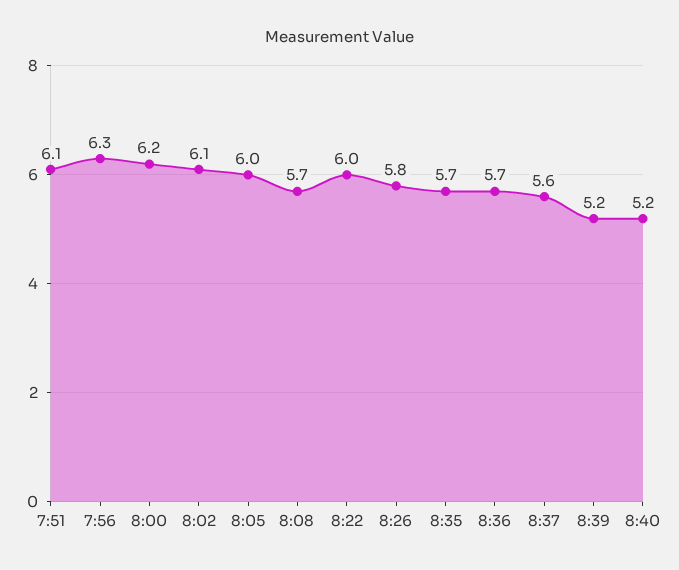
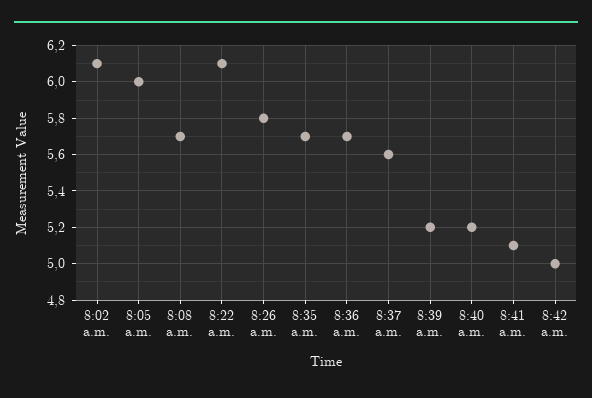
7:51: 6.1 -> none
7:56: 6.3 -> none
8:00: 6.2 -> none
8:22: 6 -> 6.1
8:41 a.m.: none -> 5.1
8:42 a.m.: none -> 5

